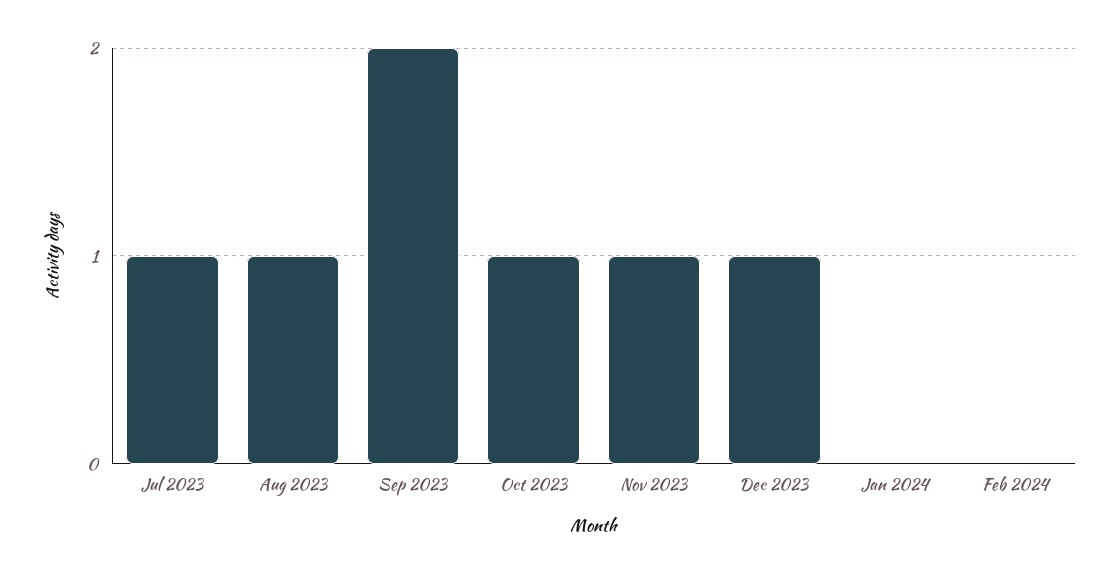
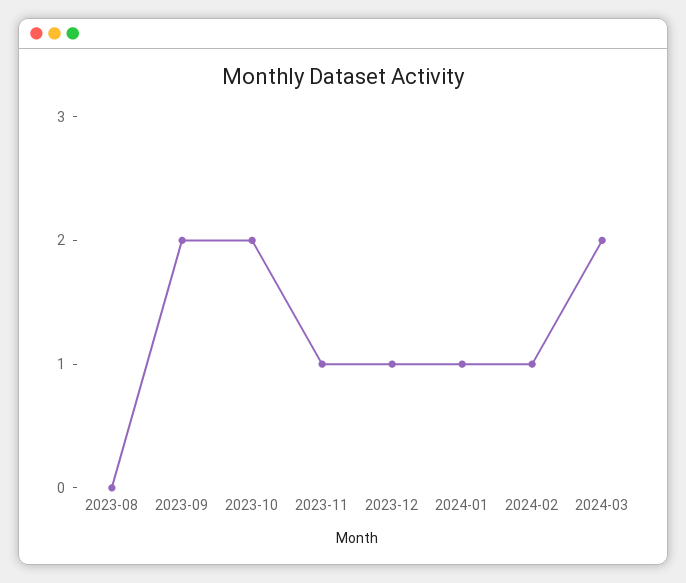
Jul 2023: 1 -> none
Aug 2023: 1 -> 0
Oct 2023: 1 -> 2
Jan 2024: 0 -> 1
Feb 2024: 0 -> 1
2024-03: none -> 2

